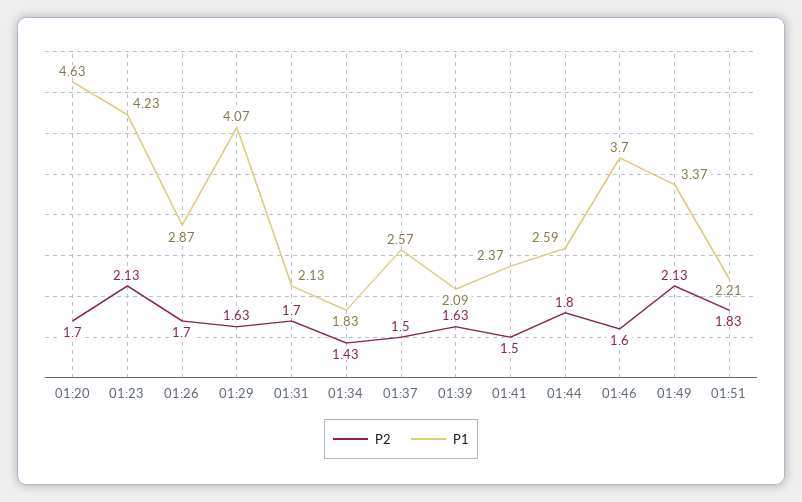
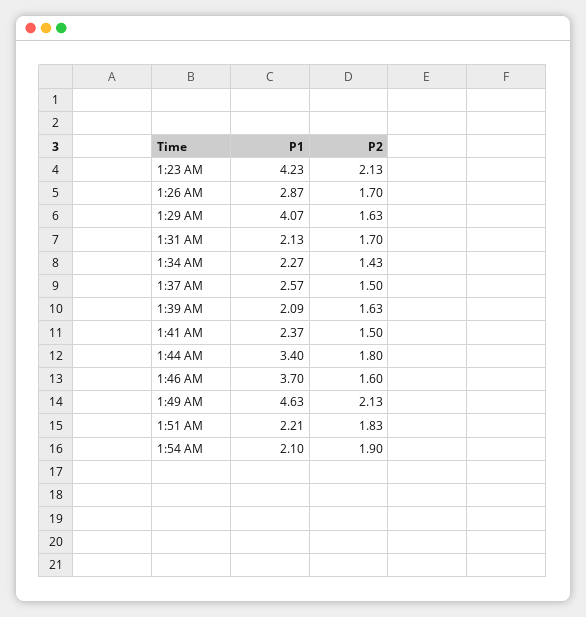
P2, 01:20: 1.7 -> none
P1, 01:20: 4.63 -> none
P1, 01:34: 1.83 -> 2.27
P1, 01:44: 2.59 -> 3.4
P1, 01:49: 3.37 -> 4.63
P1, 1:54 AM: none -> 2.1
P2, 1:54 AM: none -> 1.9

